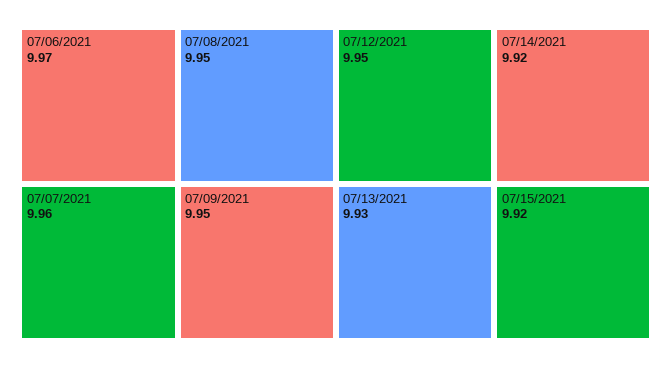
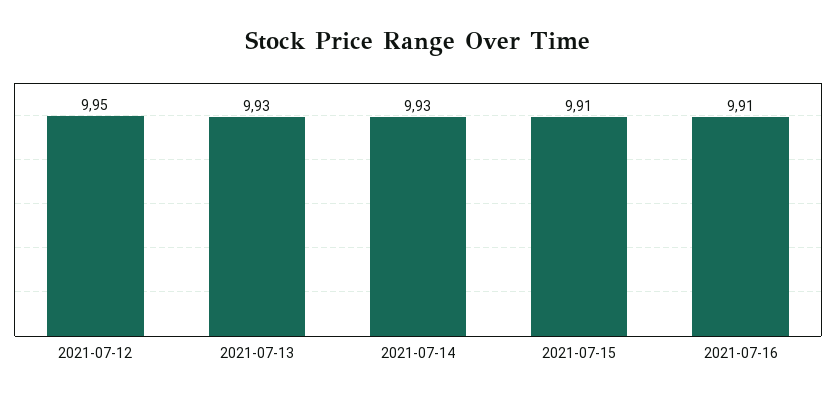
07/06/2021: 9.97 -> none
07/07/2021: 9.96 -> none
07/08/2021: 9.95 -> none
07/09/2021: 9.95 -> none
07/14/2021: 9.92 -> 9.93
07/15/2021: 9.92 -> 9.91
2021-07-16: none -> 9.91

